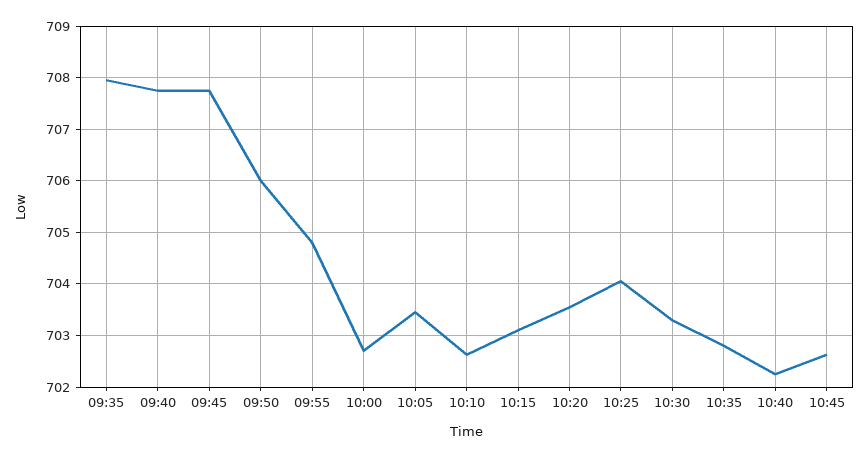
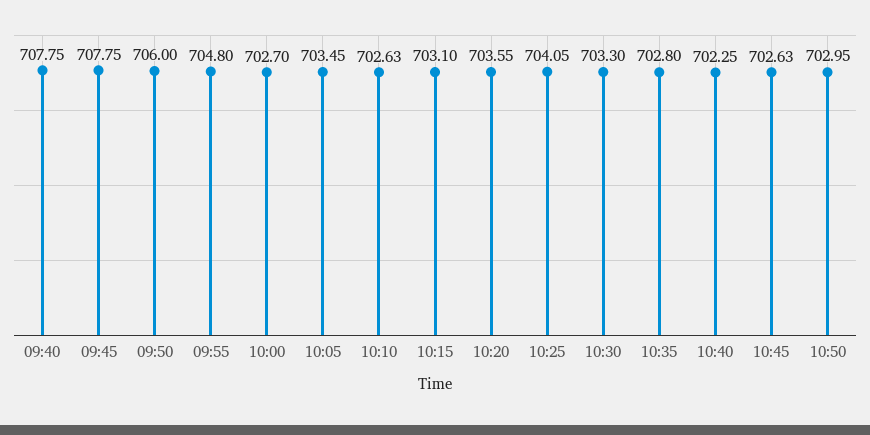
09:35: 708 -> none
10:50: none -> 702.95

